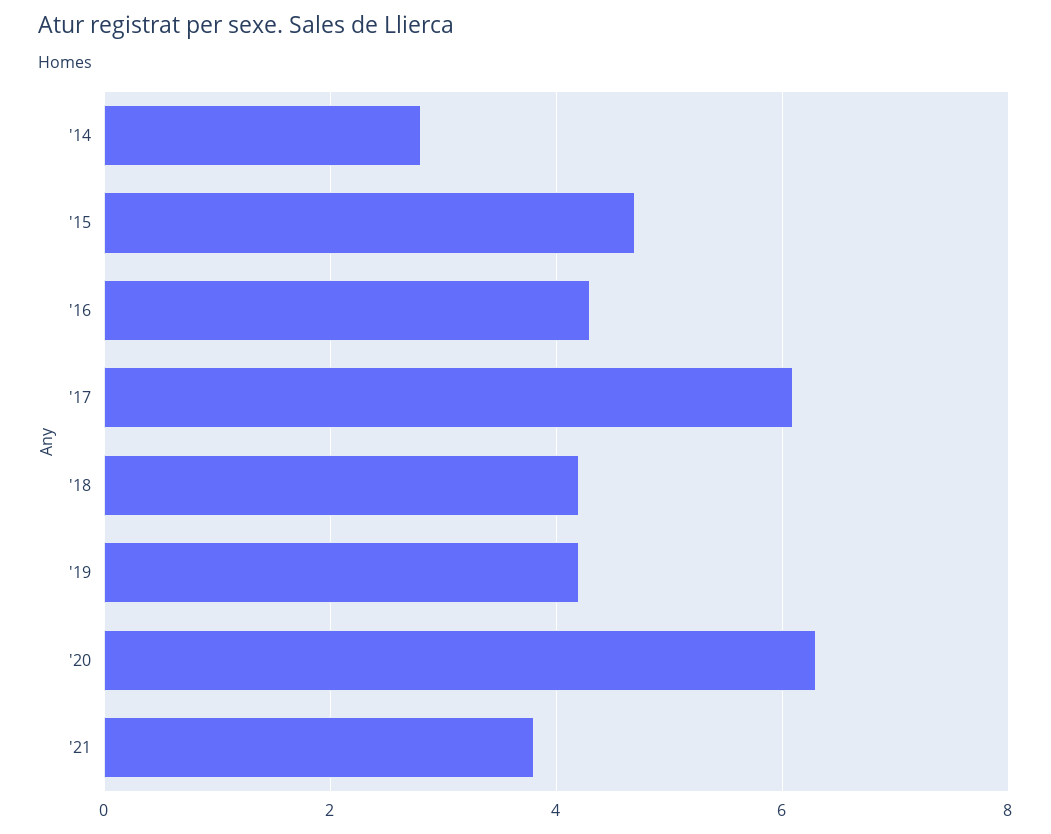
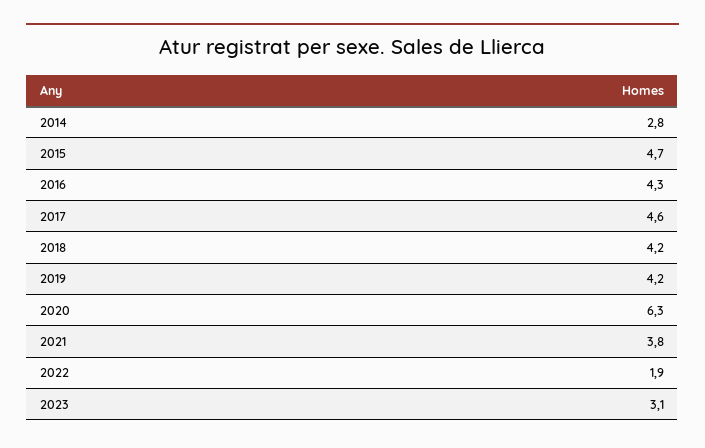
'17: 6 -> 4.6
2022: none -> 1.9
2023: none -> 3.1

